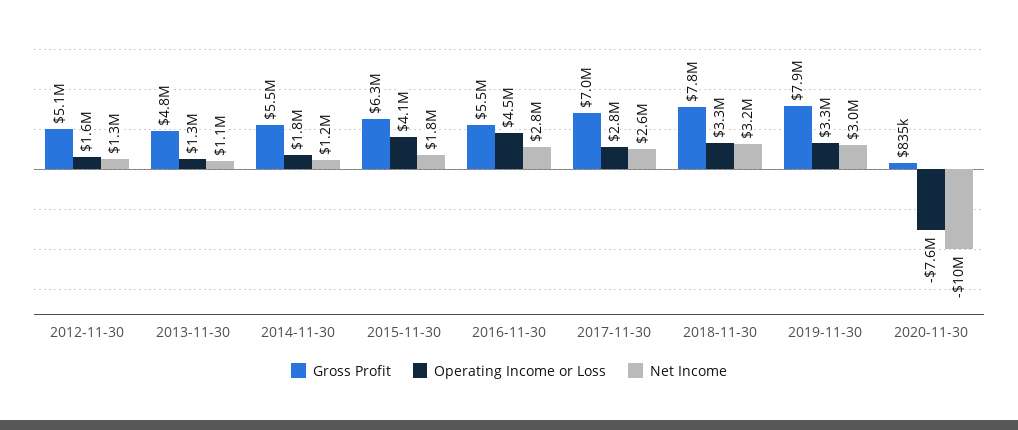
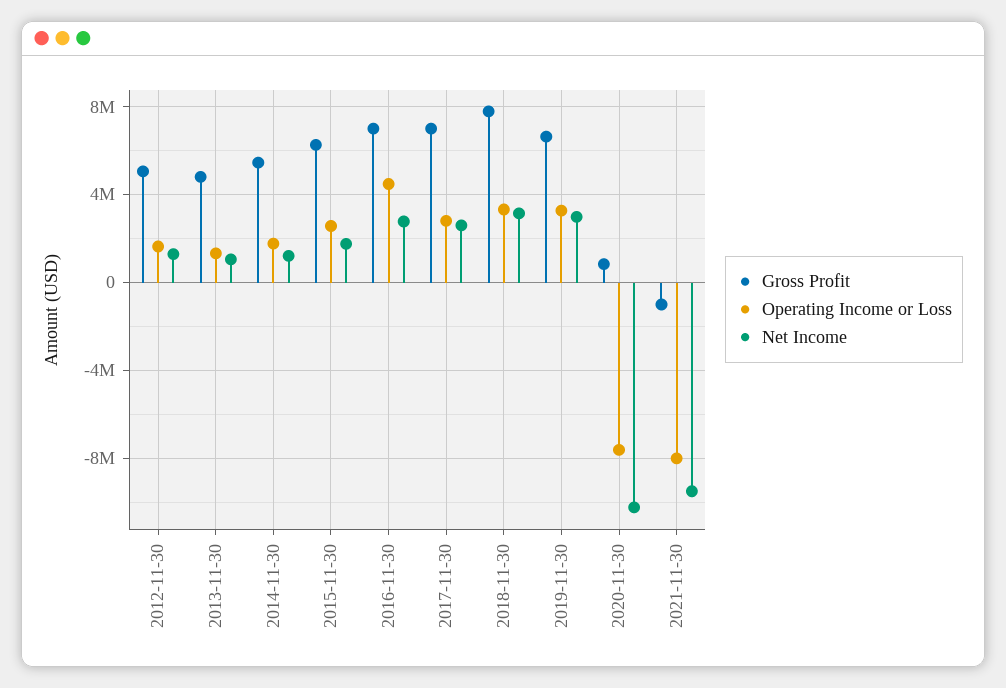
Operating Income or Loss, 2015-11-30: 4100000 -> 2500000
Gross Profit, 2016-11-30: 5500000 -> 7000000
Gross Profit, 2019-11-30: 7900000 -> 6500000
Gross Profit, 2021-11-30: none -> -1000000
Operating Income or Loss, 2021-11-30: none -> -8000000
Net Income, 2021-11-30: none -> -9500000

